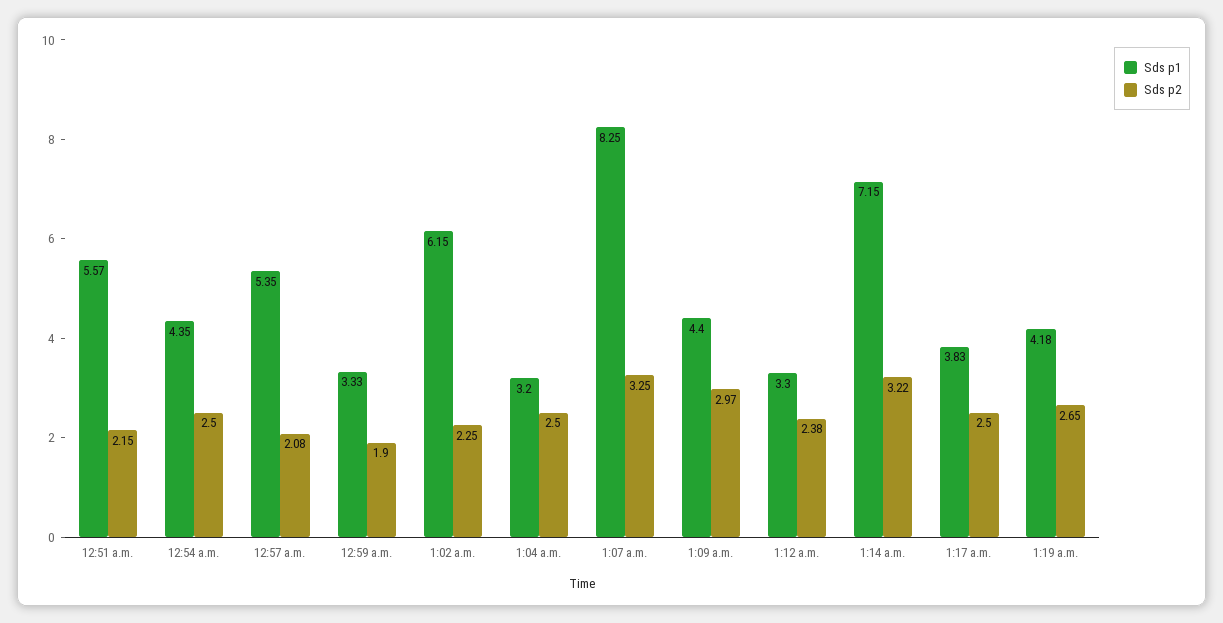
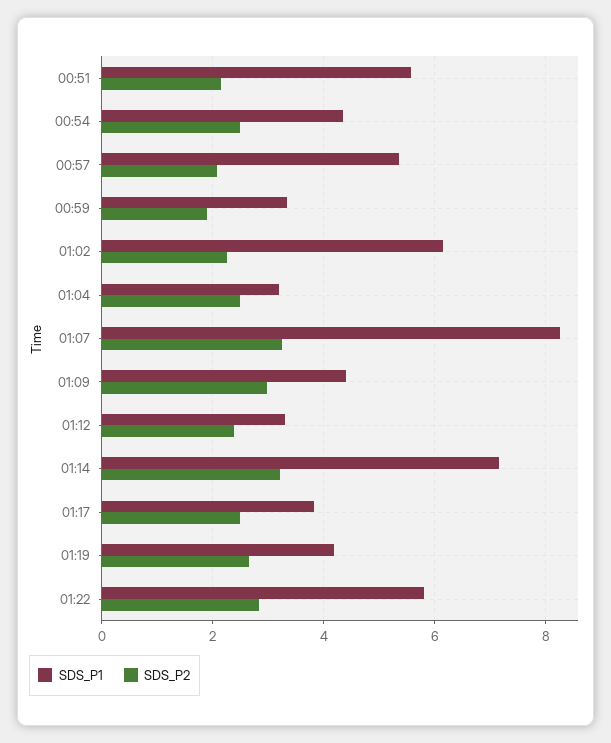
Sds p1, 01:22: none -> 5.8
Sds p2, 01:22: none -> 2.8

